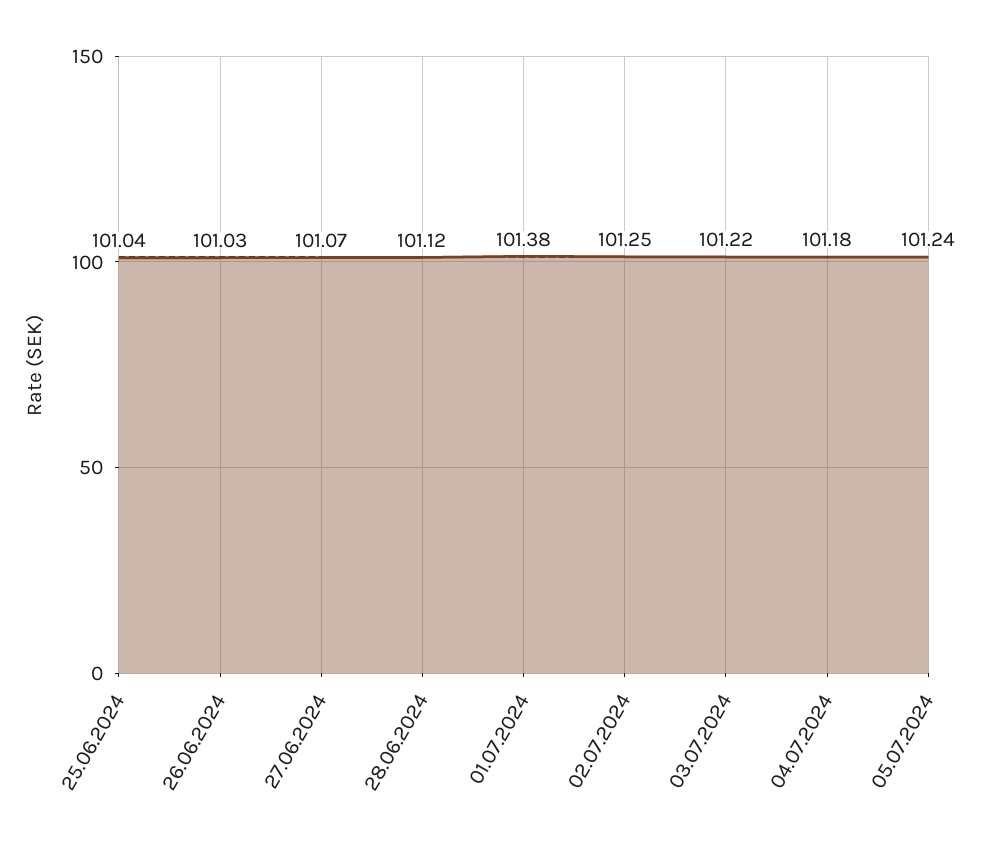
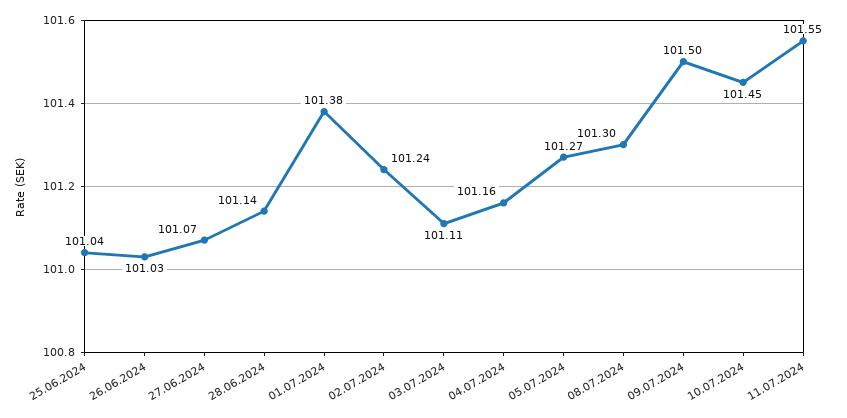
28.06.2024: 101.12 -> 101.14
02.07.2024: 101.25 -> 101.24
03.07.2024: 101.22 -> 101.11
04.07.2024: 101.18 -> 101.16
05.07.2024: 101.24 -> 101.27
08.07.2024: none -> 101.3
09.07.2024: none -> 101.5
10.07.2024: none -> 101.45
11.07.2024: none -> 101.55

